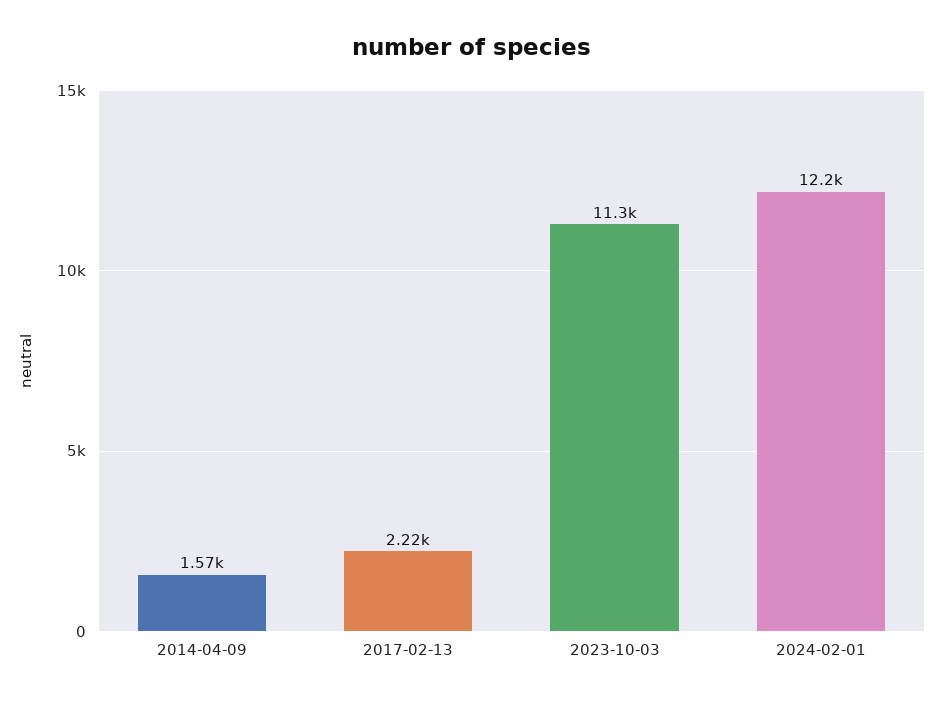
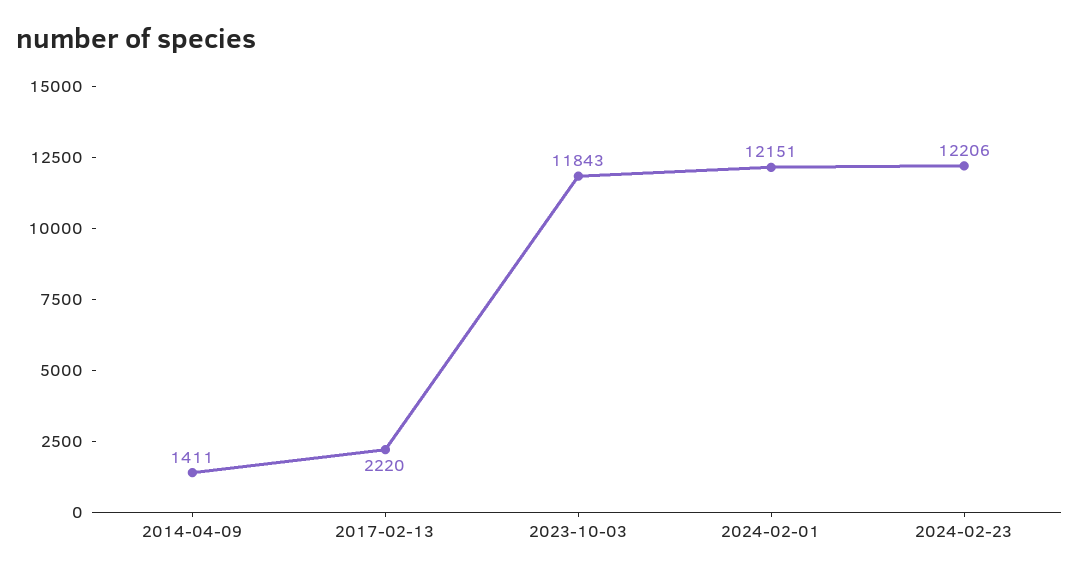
2014-04-09: 1570 -> 1411
2023-10-03: 11300 -> 11843
2024-02-23: none -> 12206

